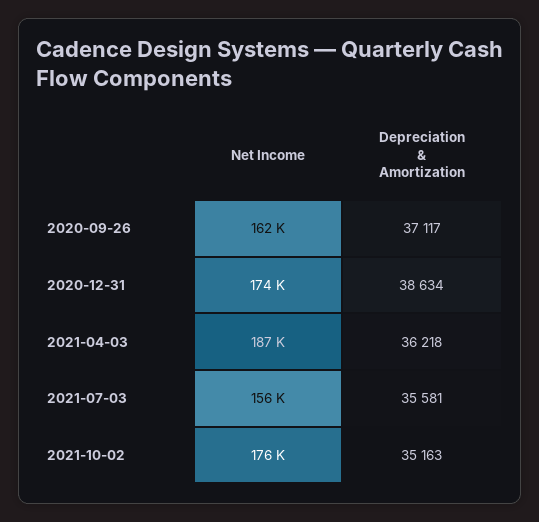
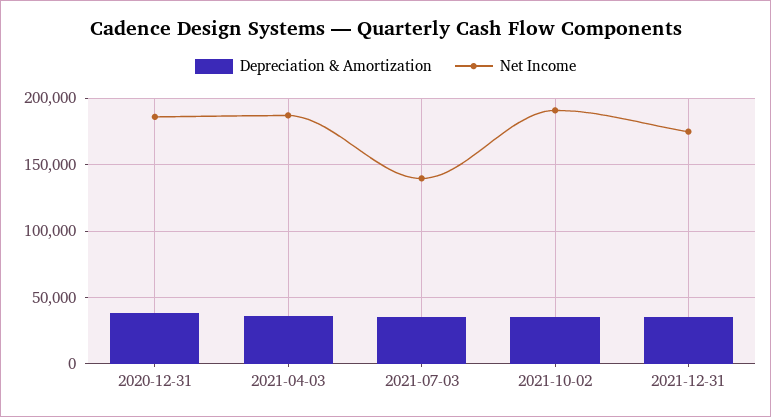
Net Income, 2020-09-26: 162000 -> none
Depreciation & Amortization, 2020-09-26: 37117 -> none
Net Income, 2020-12-31: 174000 -> 185000
Net Income, 2021-07-03: 156000 -> 140000
Net Income, 2021-10-02: 176000 -> 190000
Depreciation & Amortization, 2021-12-31: none -> 35000
Net Income, 2021-12-31: none -> 175000

